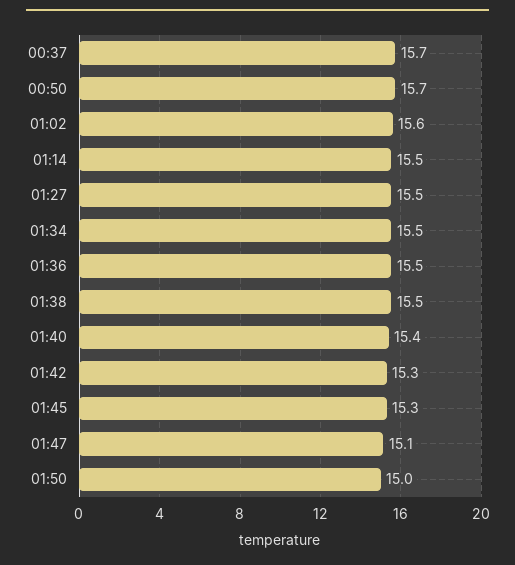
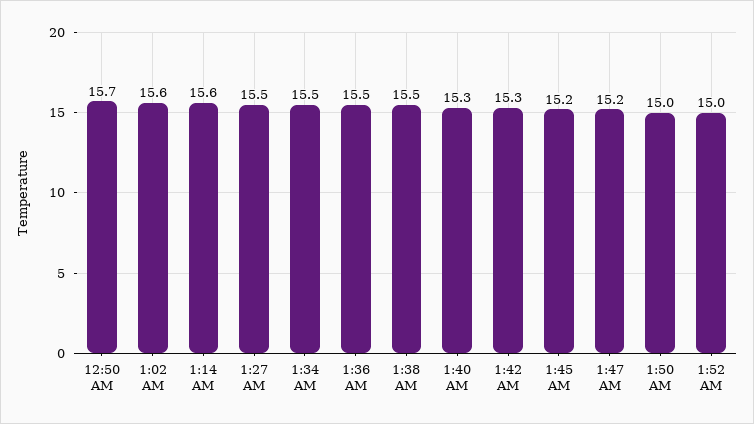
00:37: 15.7 -> none
01:14: 15.5 -> 15.6
01:40: 15.4 -> 15.3
01:45: 15.3 -> 15.2
01:47: 15.1 -> 15.2
1:52 AM: none -> 15

